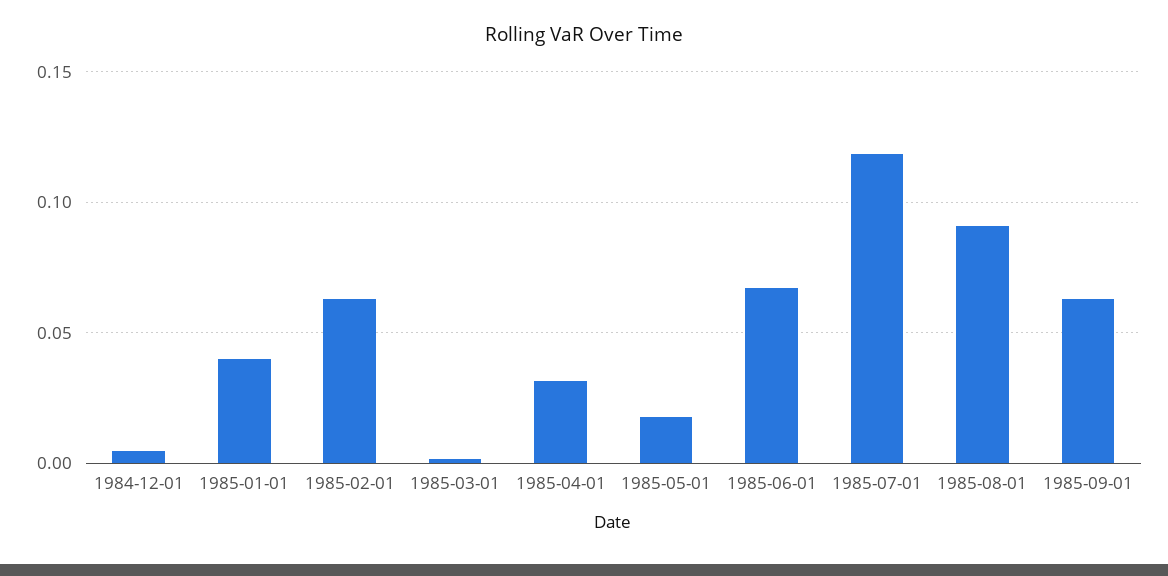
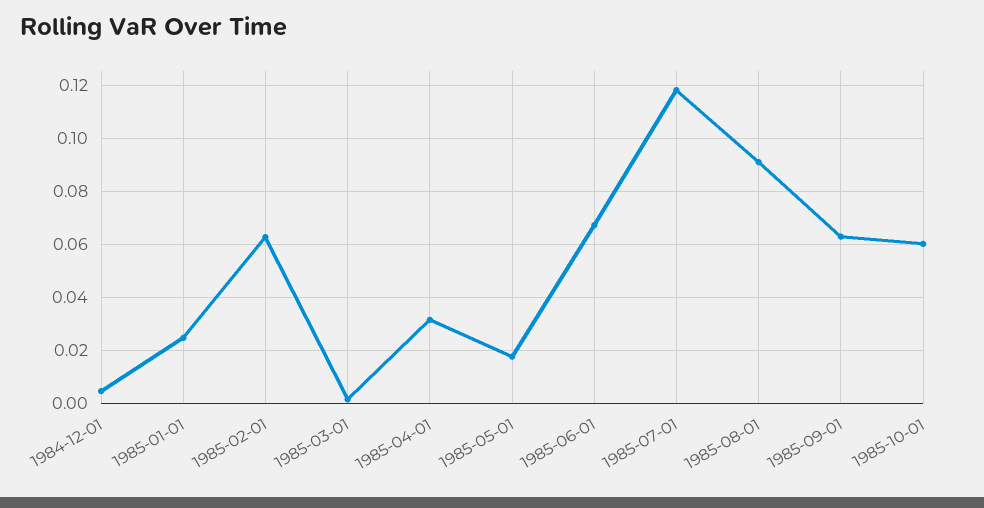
1985-01-01: 0.04 -> 0.025
1985-10-01: none -> 0.06

